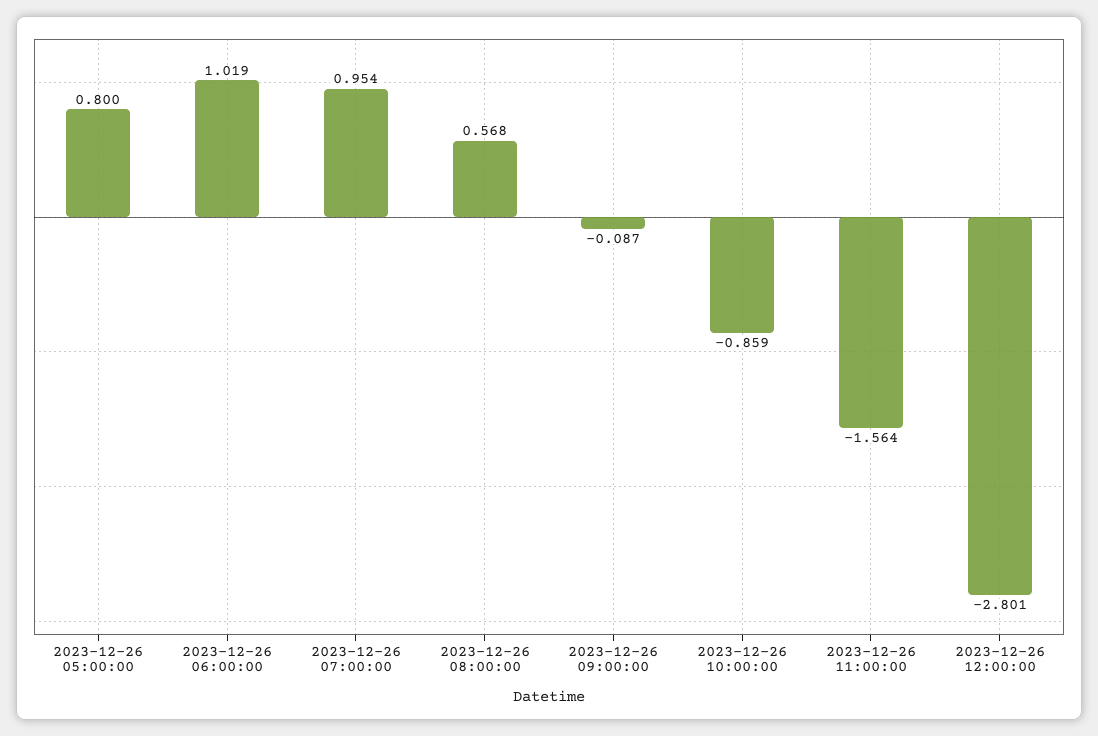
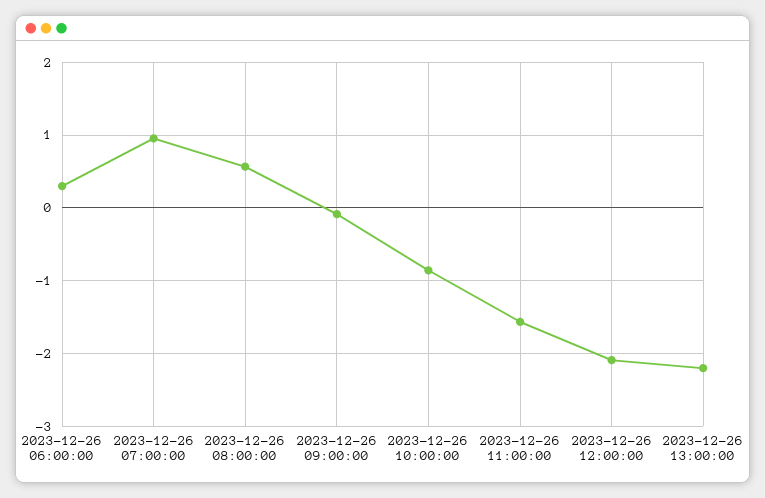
2023-12-26 05:00:00: 0.8 -> none
2023-12-26 06:00:00: 1.019 -> 0.3
2023-12-26 12:00:00: -2.801 -> -2.1
2023-12-26 13:00:00: none -> -2.2

